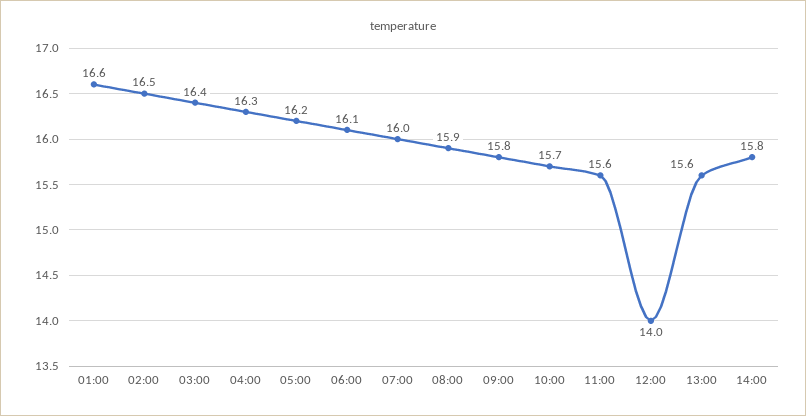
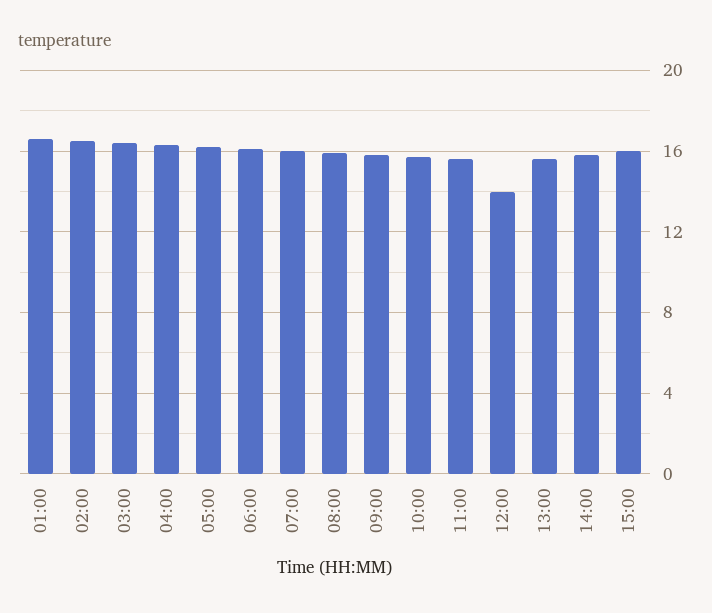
15:00: none -> 16

